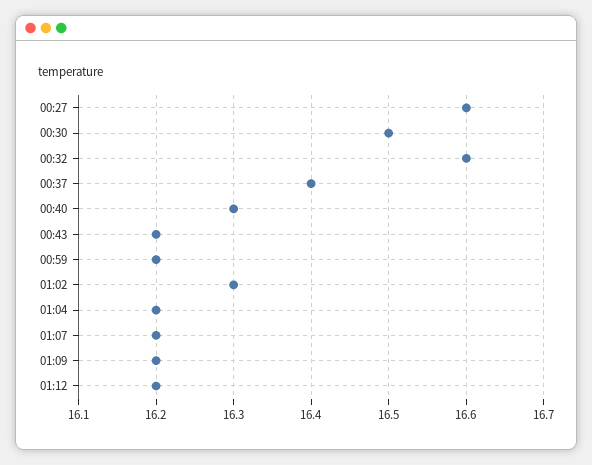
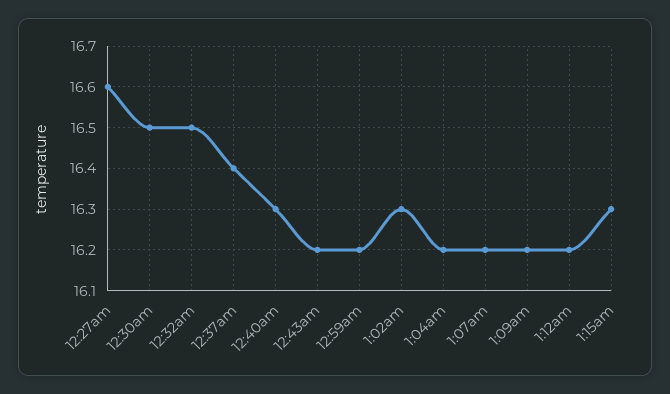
00:32: 16.6 -> 16.5
1:15am: none -> 16.3

